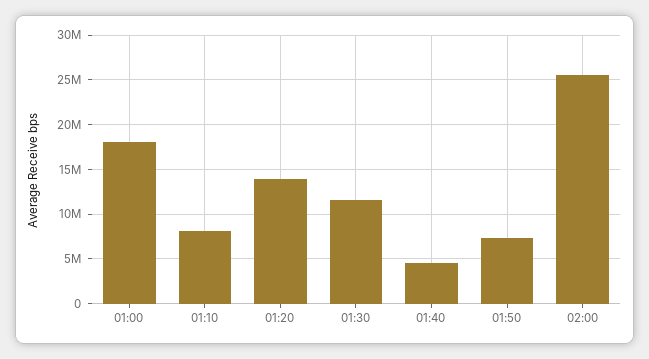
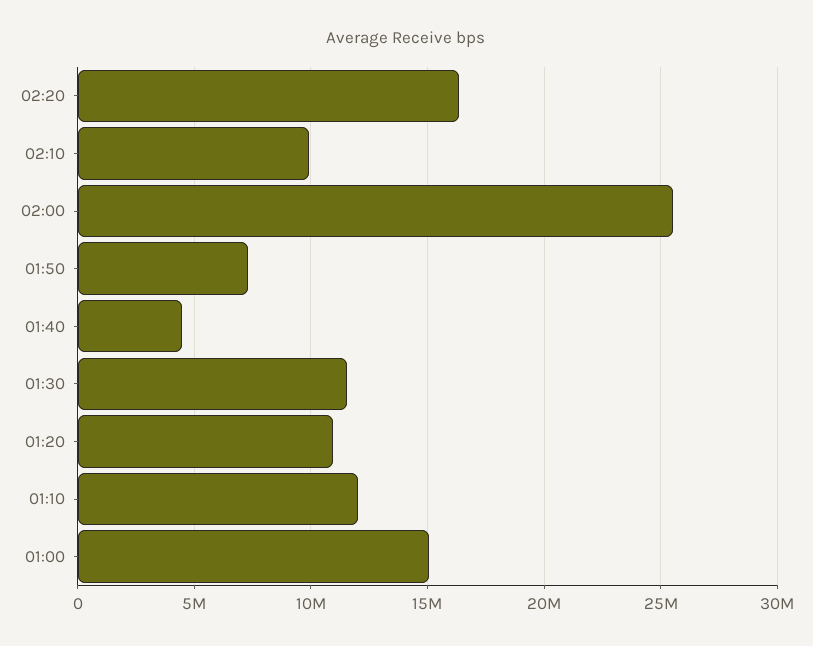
01:00: 18000000 -> 15000000
01:10: 8000000 -> 12000000
01:20: 14000000 -> 11000000
02:20: none -> 16500000
02:10: none -> 10000000

